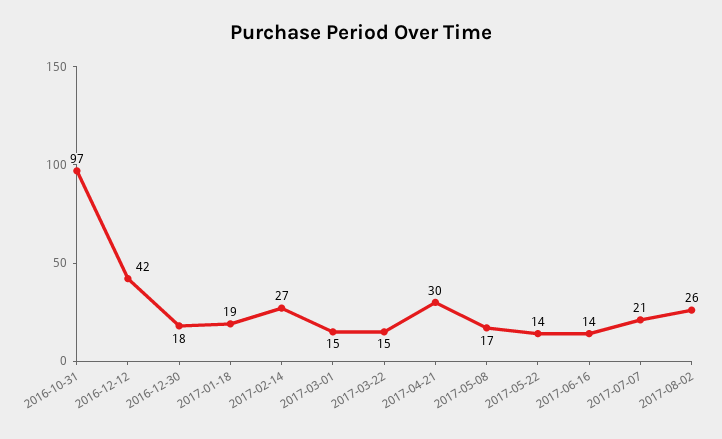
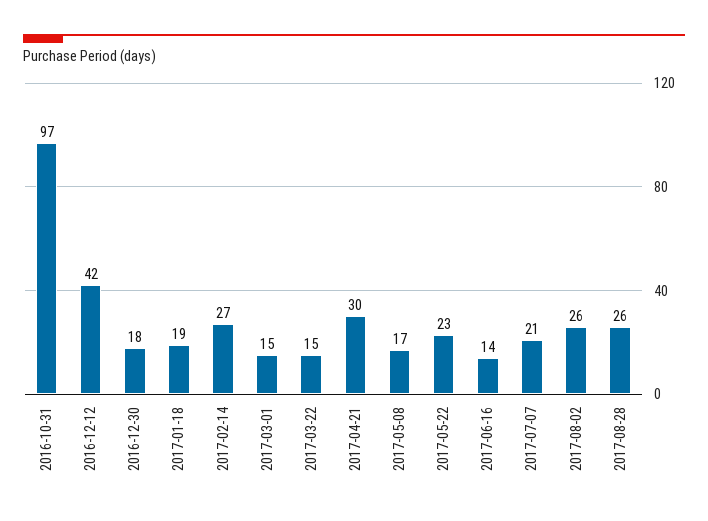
2017-05-22: 14 -> 23
2017-08-28: none -> 26

